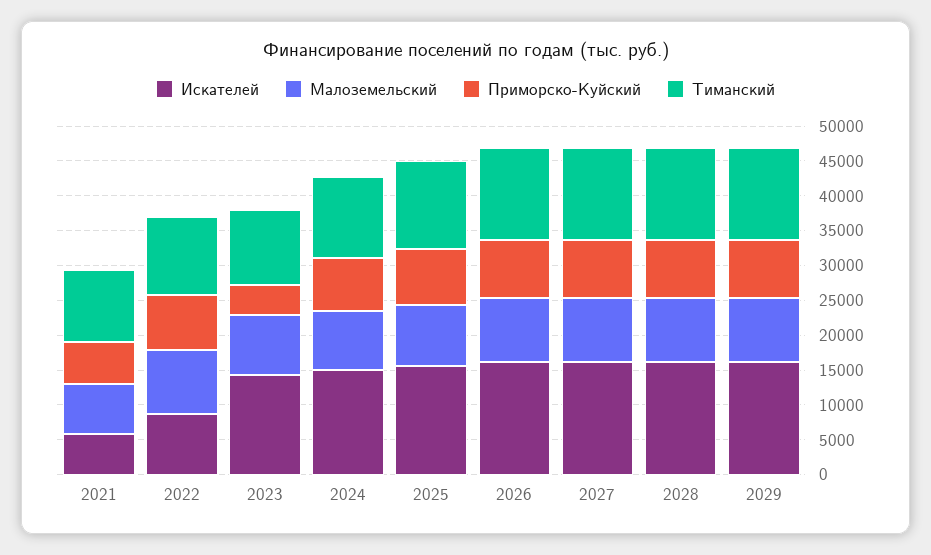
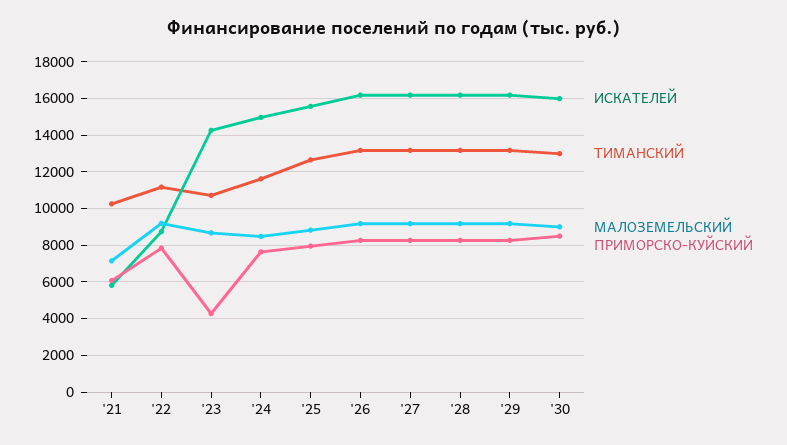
Искателей, '30: none -> 16000
Тиманский, '30: none -> 13000
Малоземельский, '30: none -> 9000
Приморско-Куйский, '30: none -> 8500

